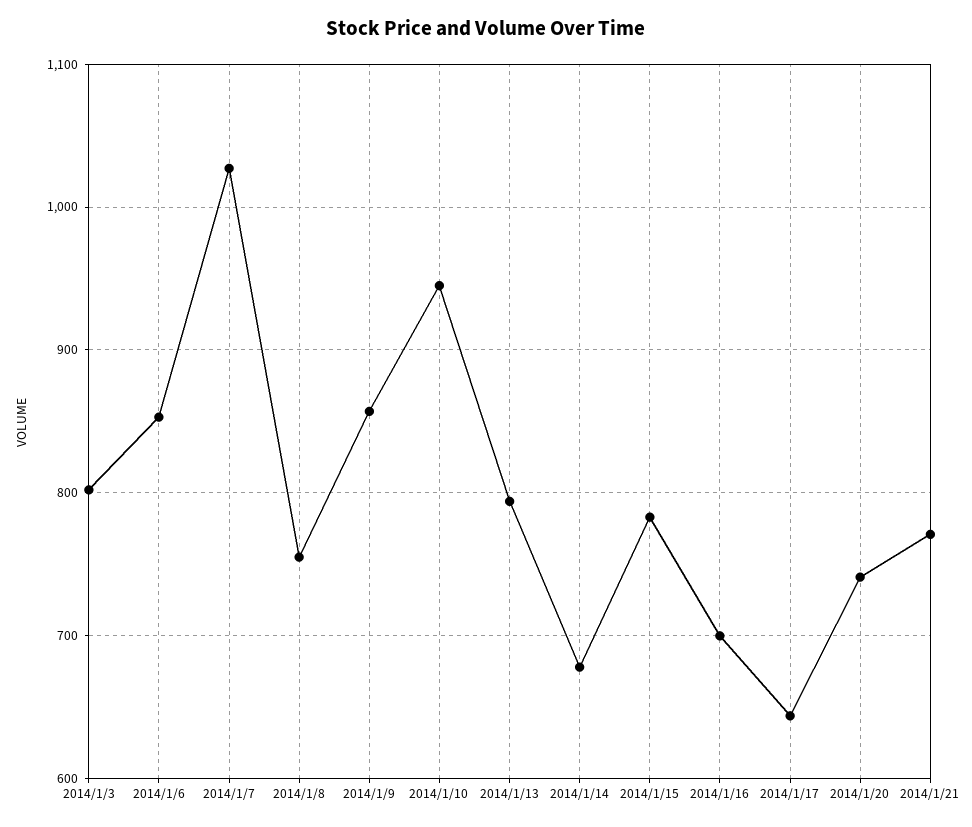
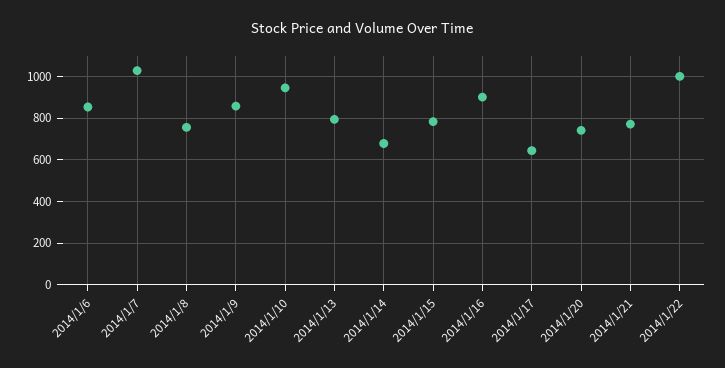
2014/1/3: 800 -> none
2014/1/16: 700 -> 900
2014/1/22: none -> 1000

